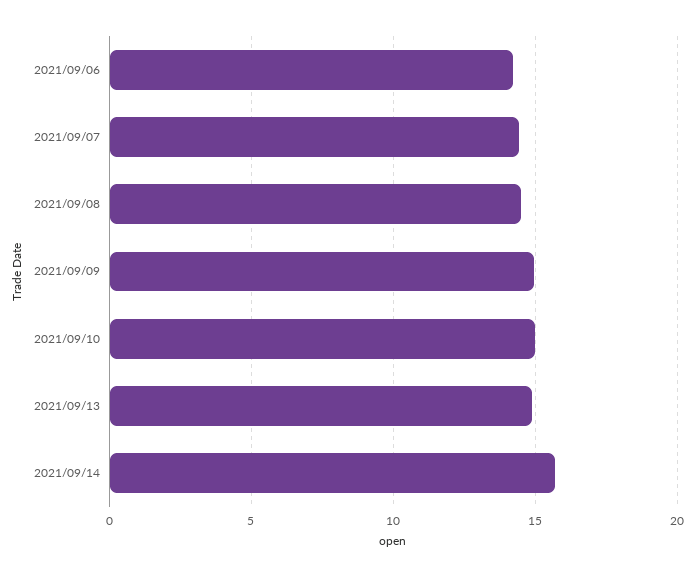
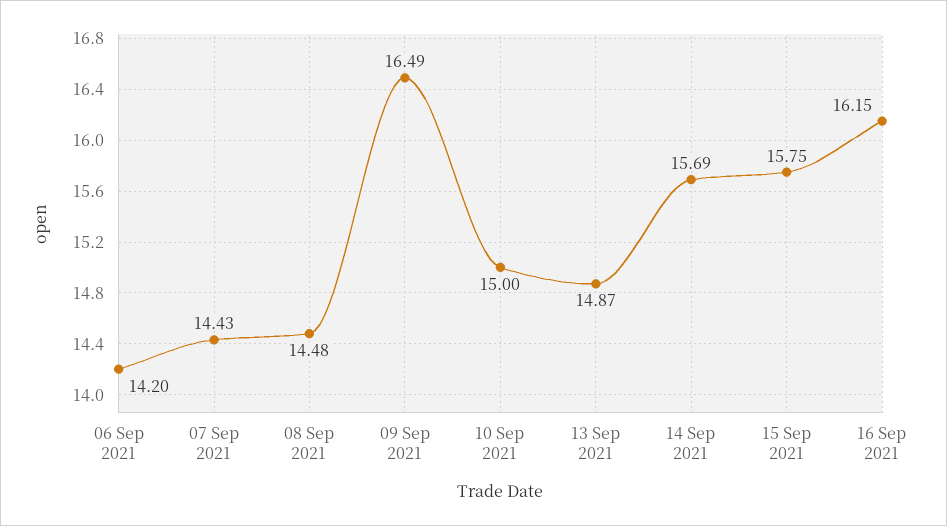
2021/09/09: 15 -> 16.49
15 Sep 2021: none -> 15.75
16 Sep 2021: none -> 16.15

